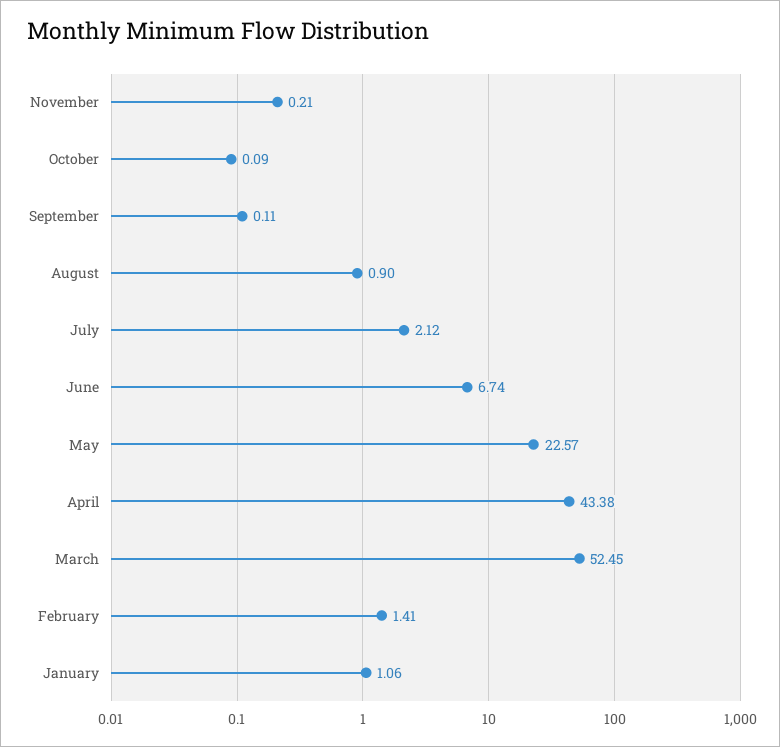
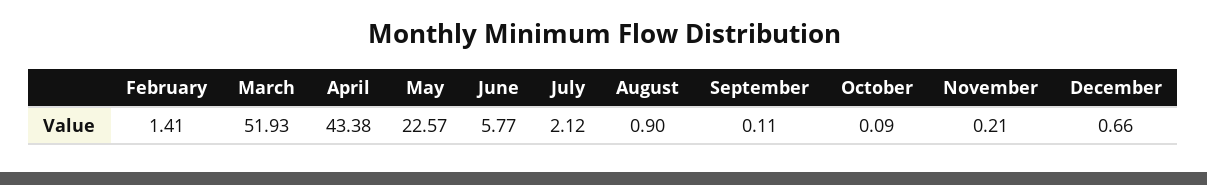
June: 6.74 -> 5.77
March: 52.45 -> 51.93
January: 1.06 -> none
December: none -> 0.66

